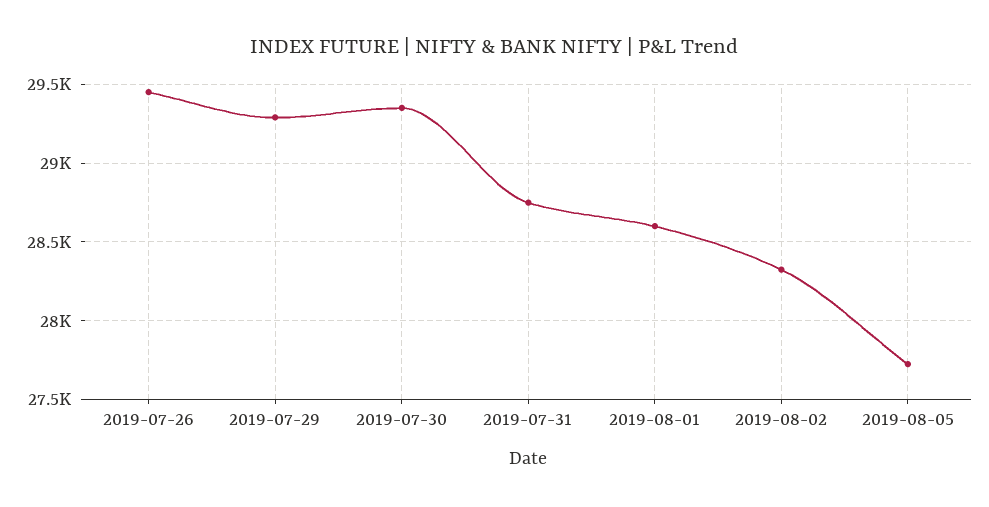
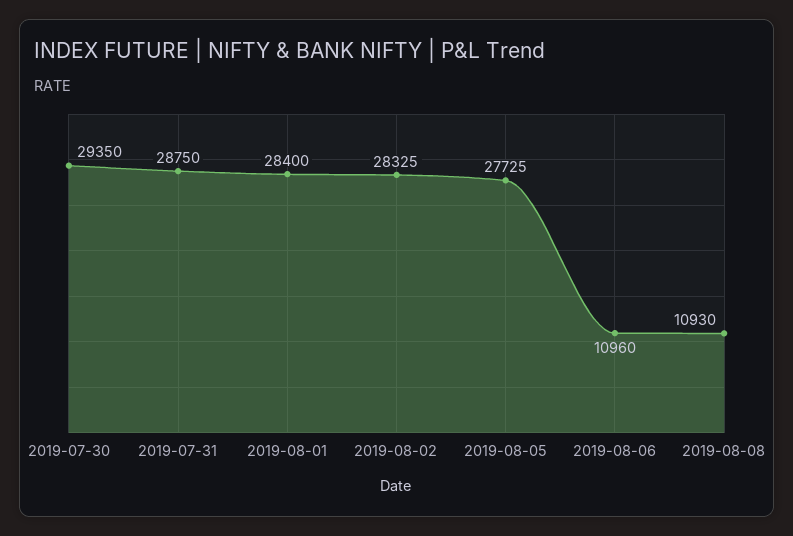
2019-07-26: 29450 -> none
2019-07-29: 29300 -> none
2019-08-01: 28600 -> 28400
2019-08-06: none -> 10960
2019-08-08: none -> 10930

